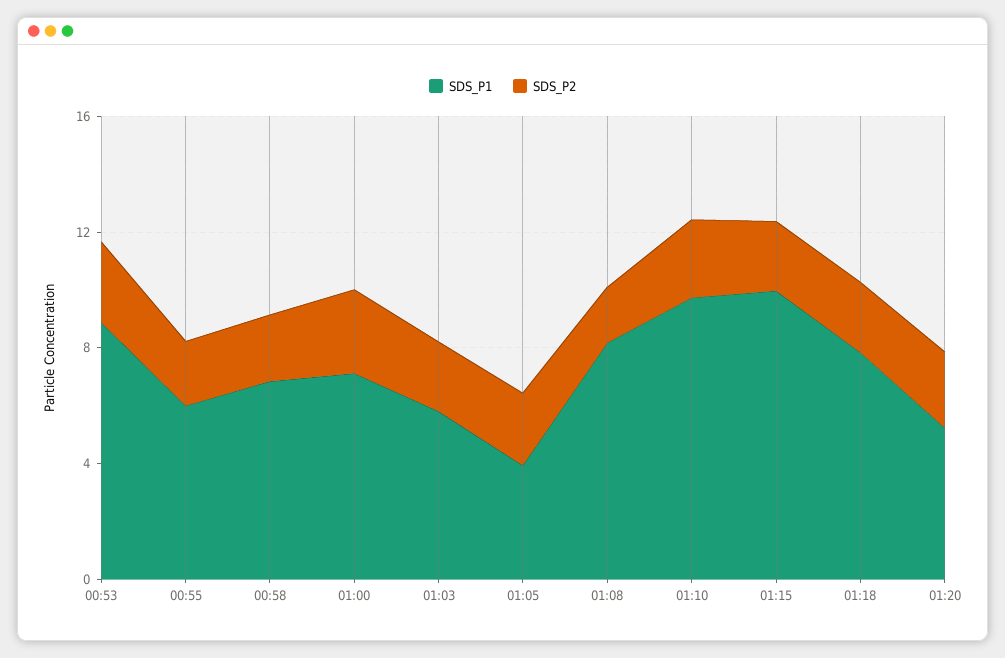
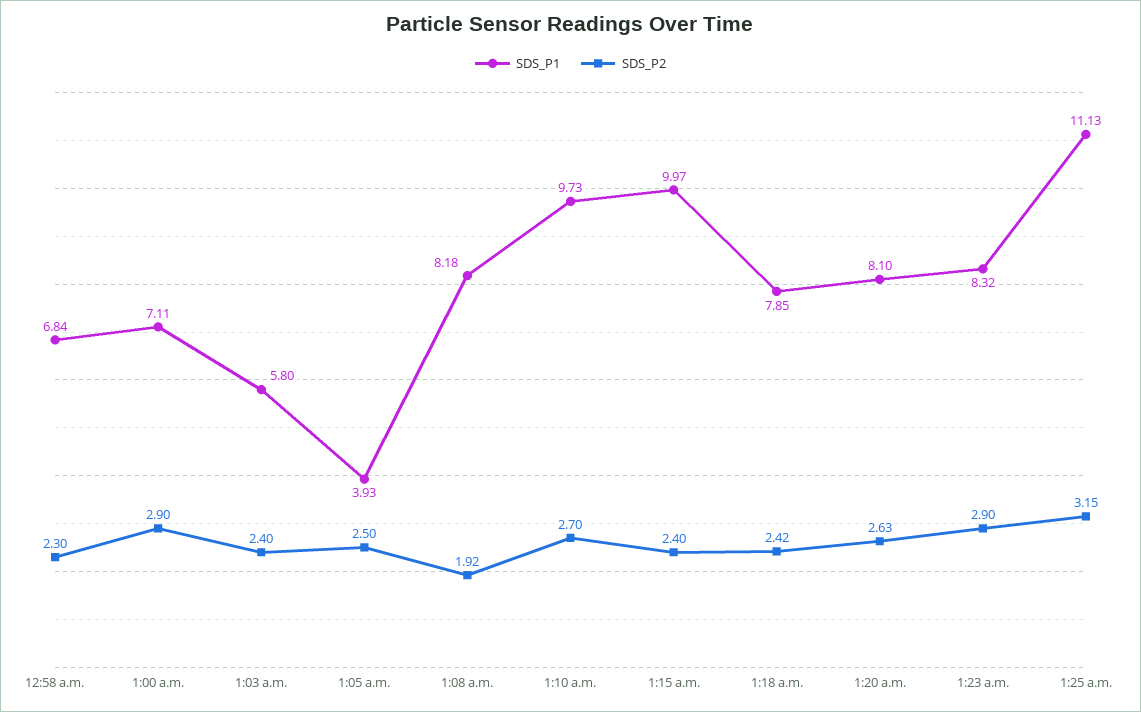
SDS_P1, 00:53: 9 -> none
SDS_P2, 00:53: 3 -> none
SDS_P1, 00:55: 6 -> none
SDS_P2, 00:55: 2 -> none
SDS_P1, 01:20: 5 -> 8.1
SDS_P1, 1:23 a.m.: none -> 8.32
SDS_P2, 1:23 a.m.: none -> 2.9
SDS_P1, 1:25 a.m.: none -> 11.13
SDS_P2, 1:25 a.m.: none -> 3.15

